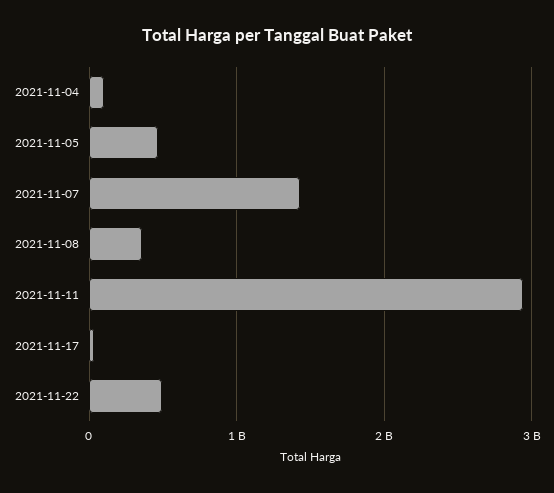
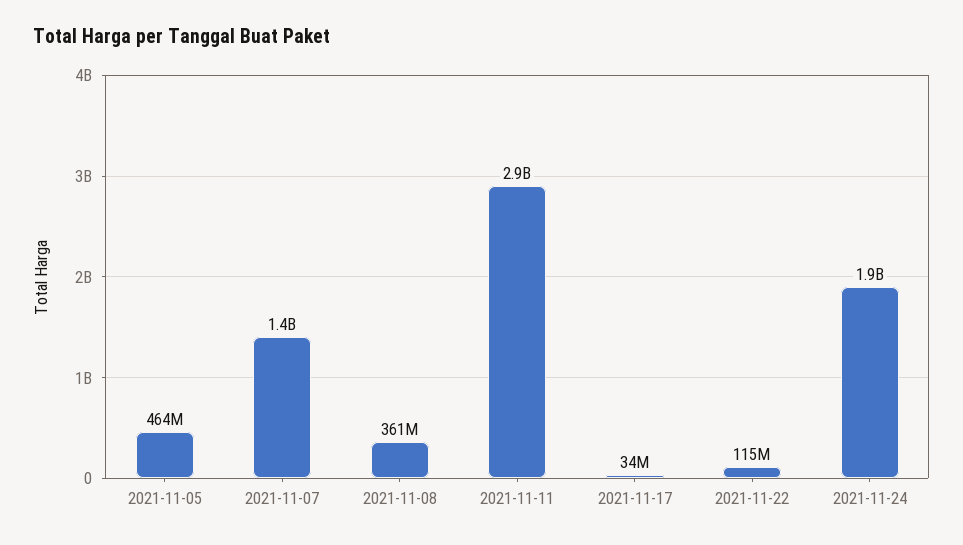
2021-11-04: 100000000 -> none
2021-11-22: 500000000 -> 115000000
2021-11-24: none -> 1900000000

